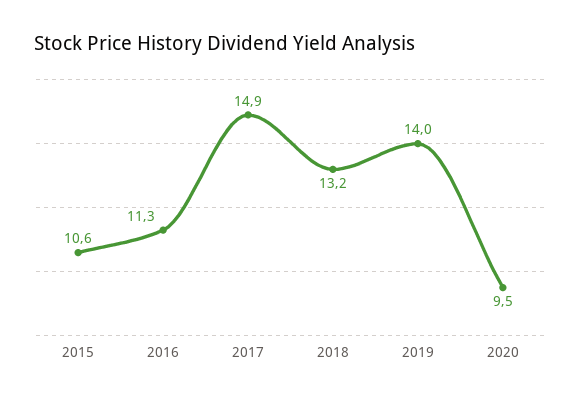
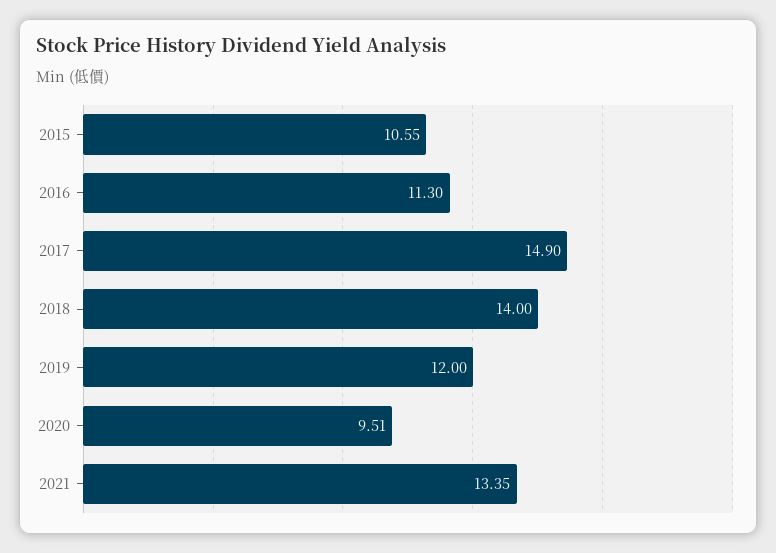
2018: 13.2 -> 14
2019: 14 -> 12
2021: none -> 13.35

